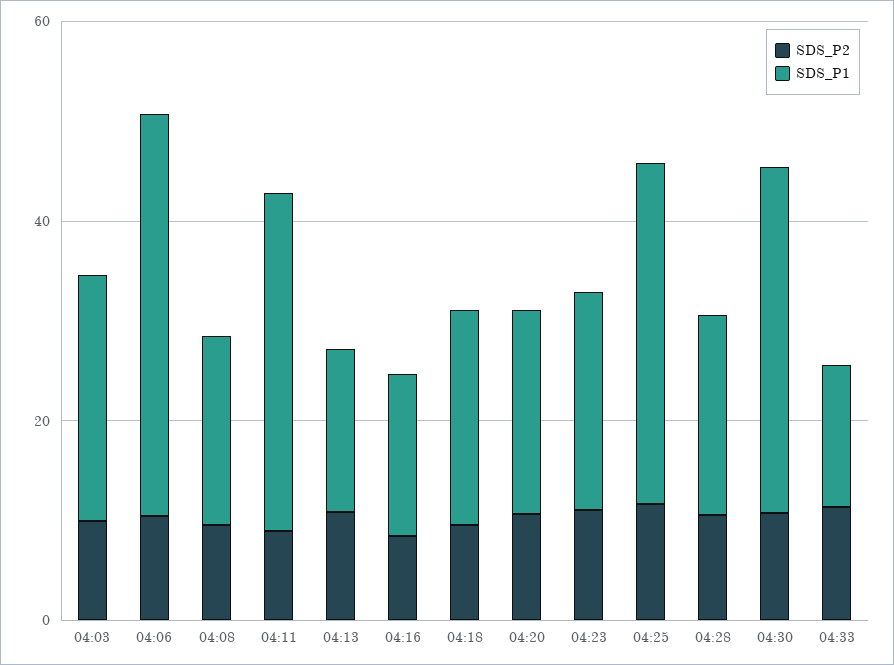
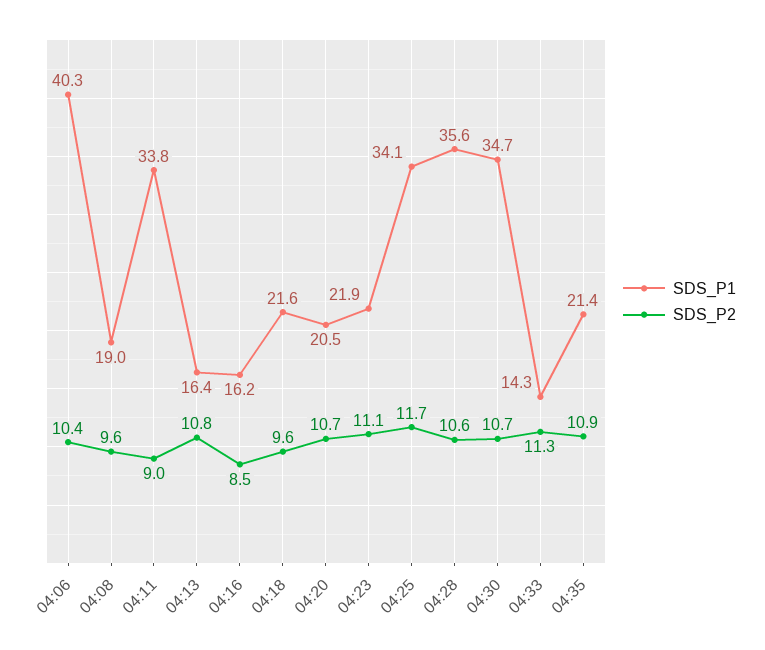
SDS_P2, 04:03: 10 -> none
SDS_P1, 04:03: 25 -> none
SDS_P1, 04:28: 20 -> 35.6
SDS_P1, 04:35: none -> 21.4
SDS_P2, 04:35: none -> 10.9

